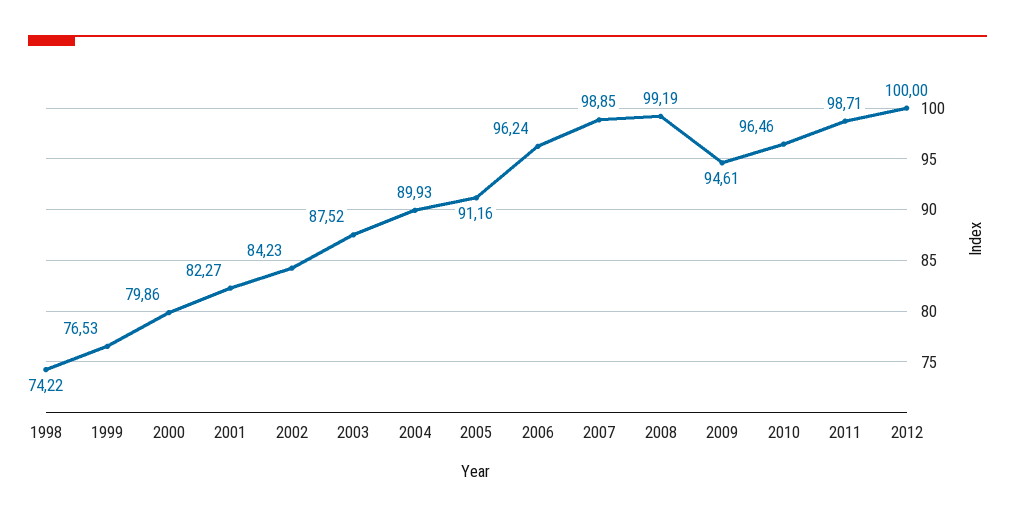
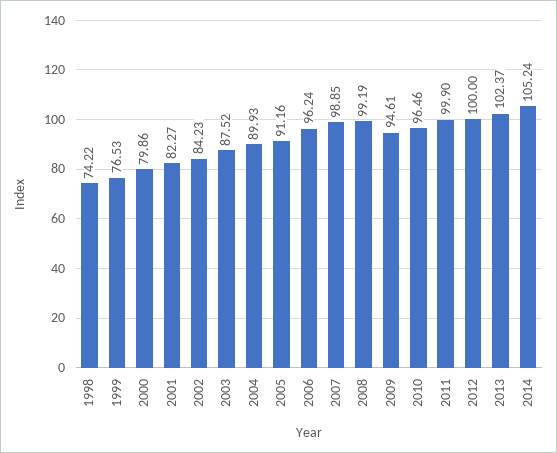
2011: 98.71 -> 99.9
2013: none -> 102.37
2014: none -> 105.24

